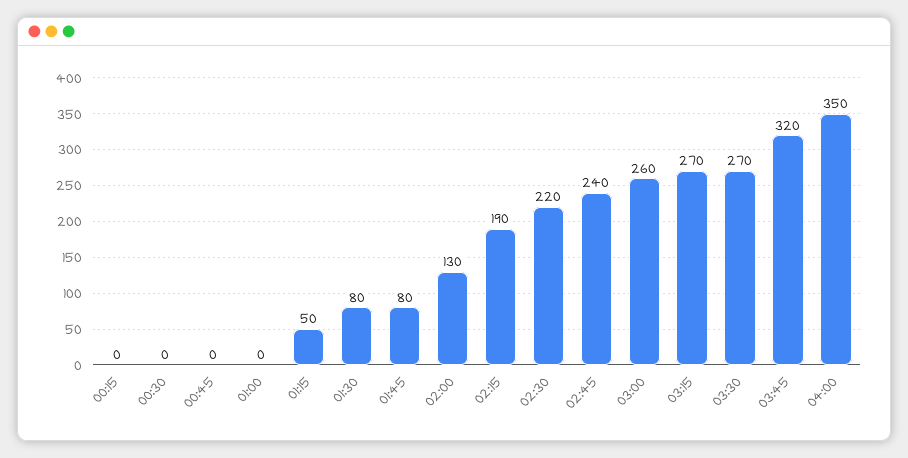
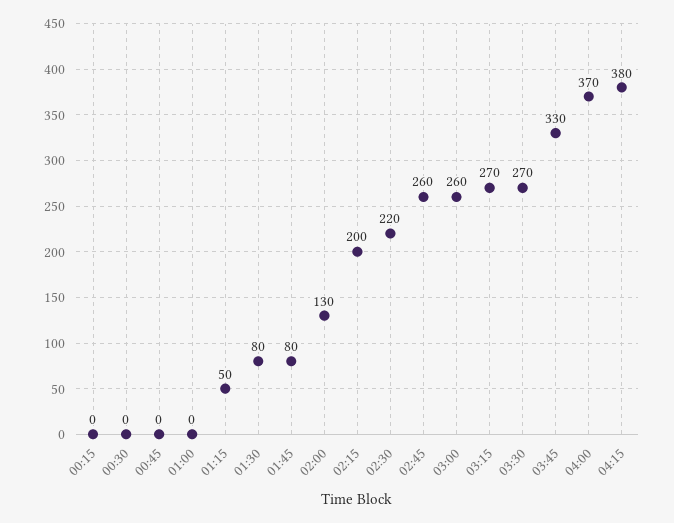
02:15: 190 -> 200
02:45: 240 -> 260
03:45: 320 -> 330
04:00: 350 -> 370
04:15: none -> 380

